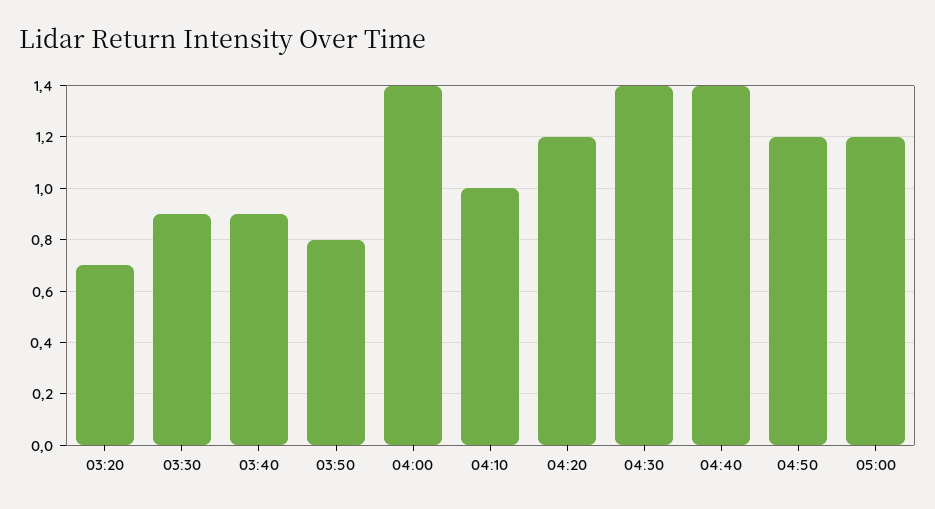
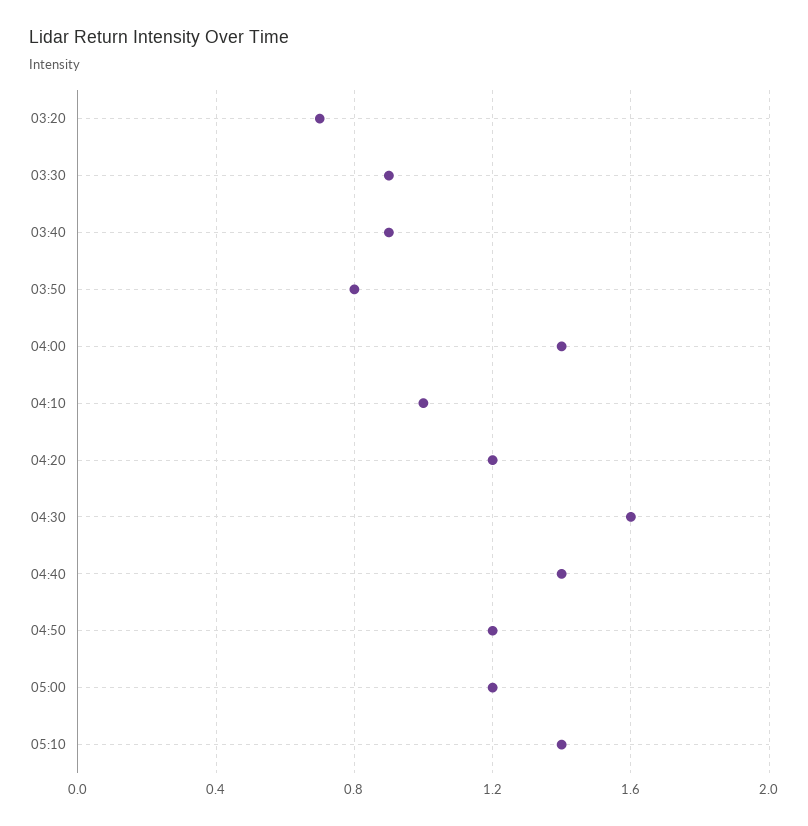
04:30: 1.4 -> 1.6
05:10: none -> 1.4

